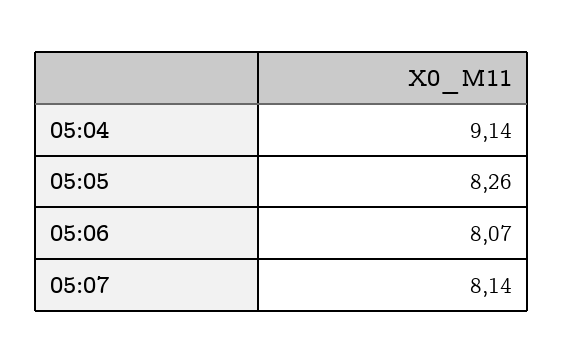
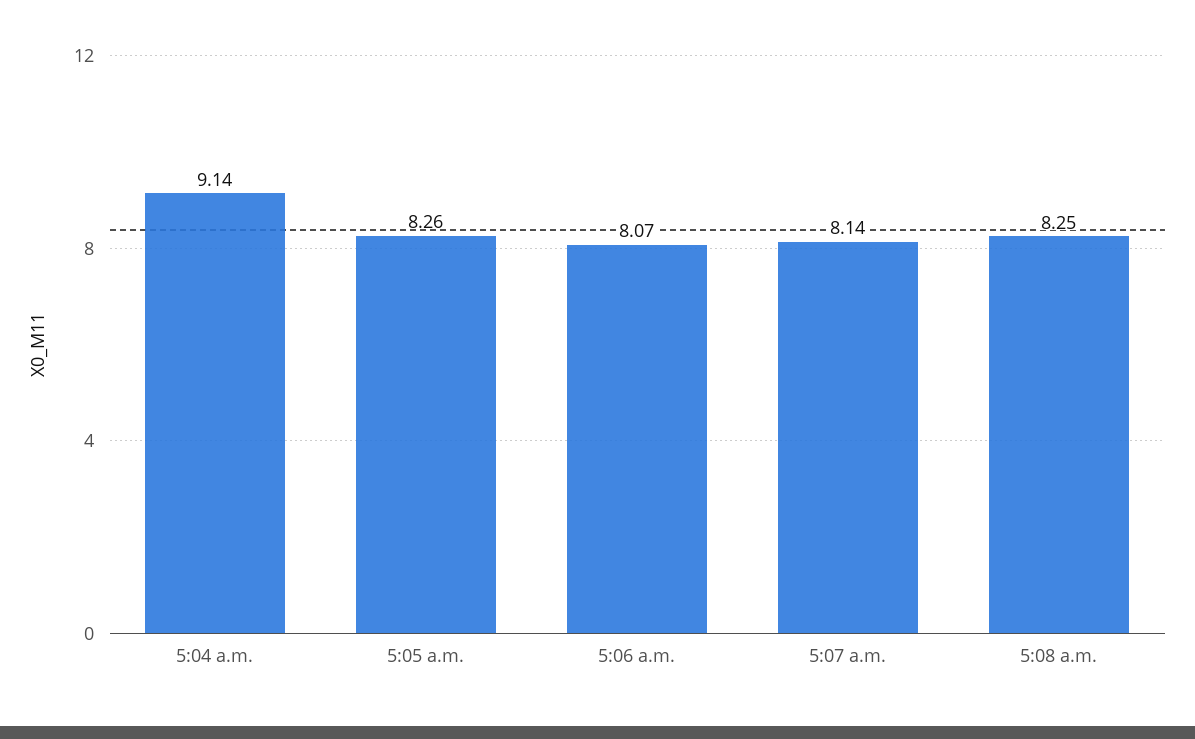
5:08 a.m.: none -> 8.25

